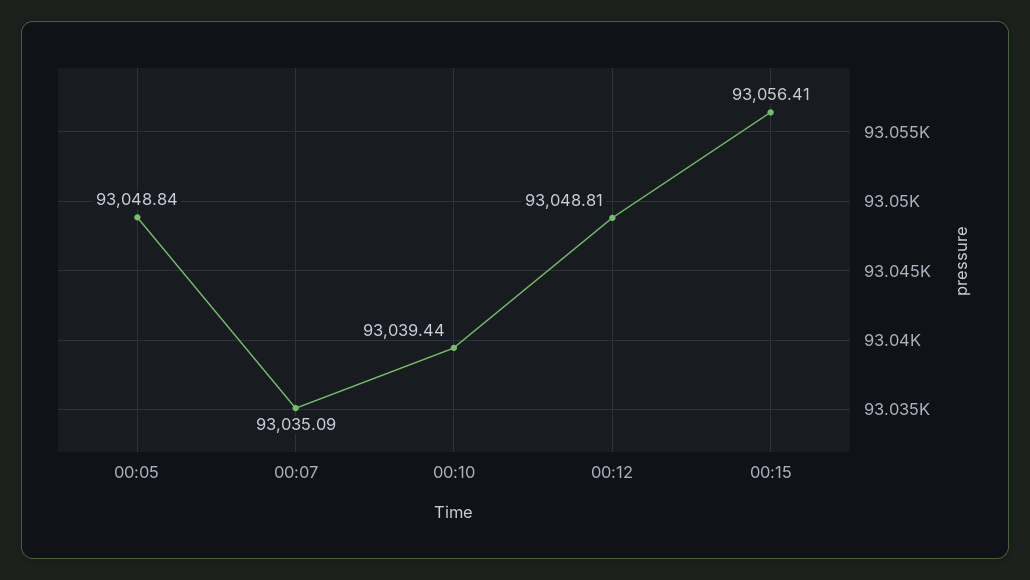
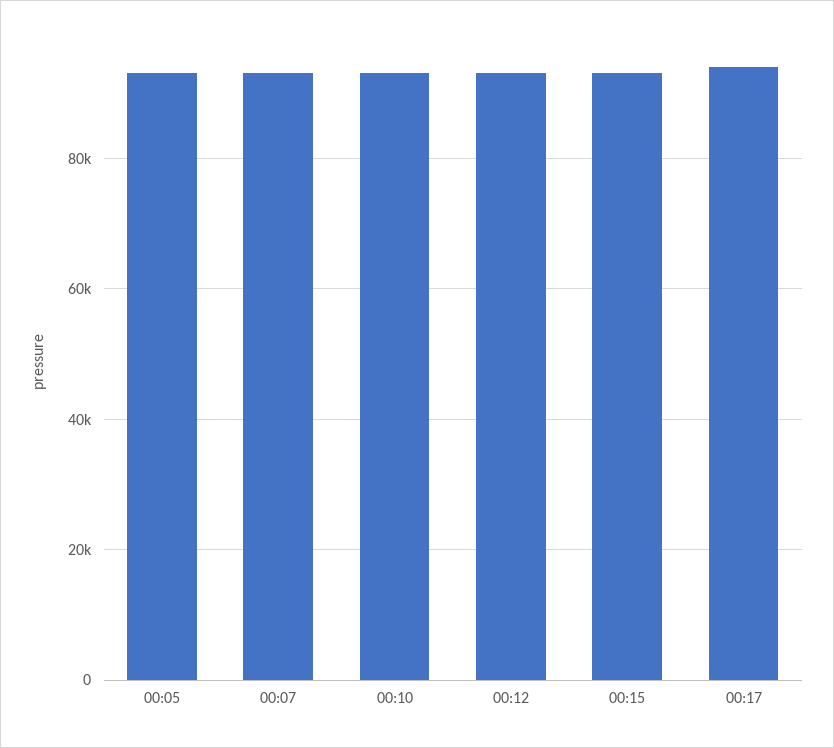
00:17: none -> 94000

